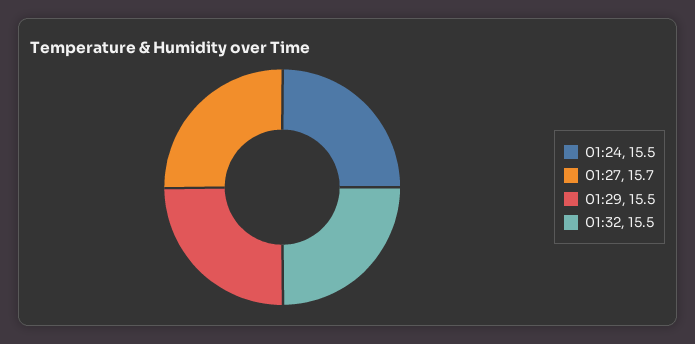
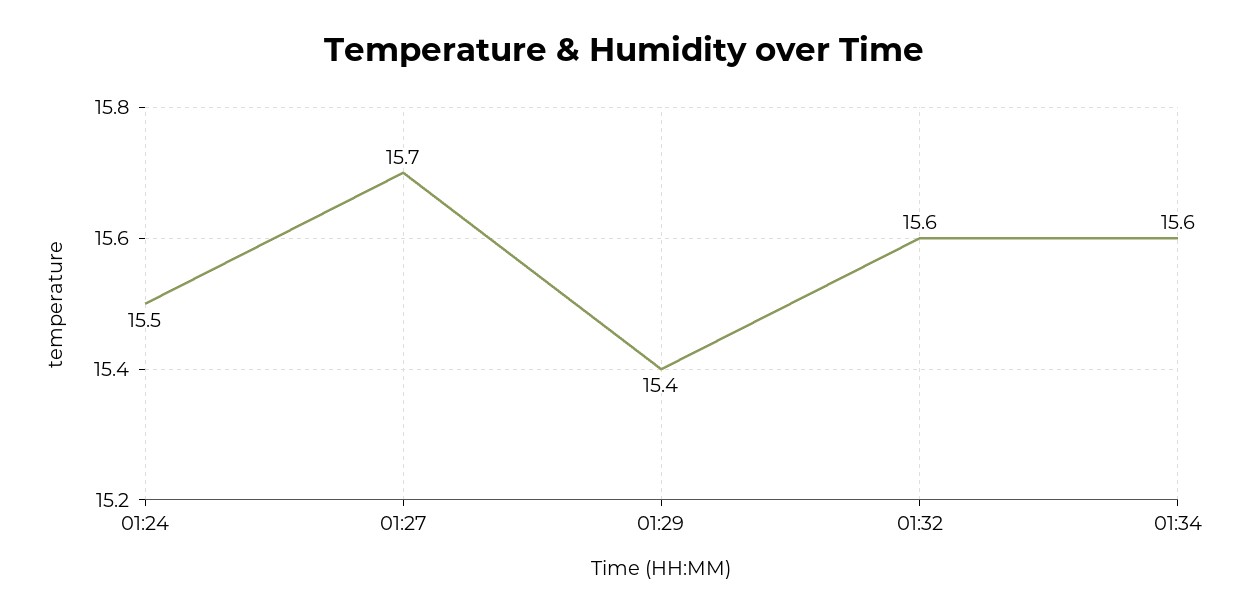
01:29: 15.5 -> 15.4
01:32: 15.5 -> 15.6
01:34: none -> 15.6

